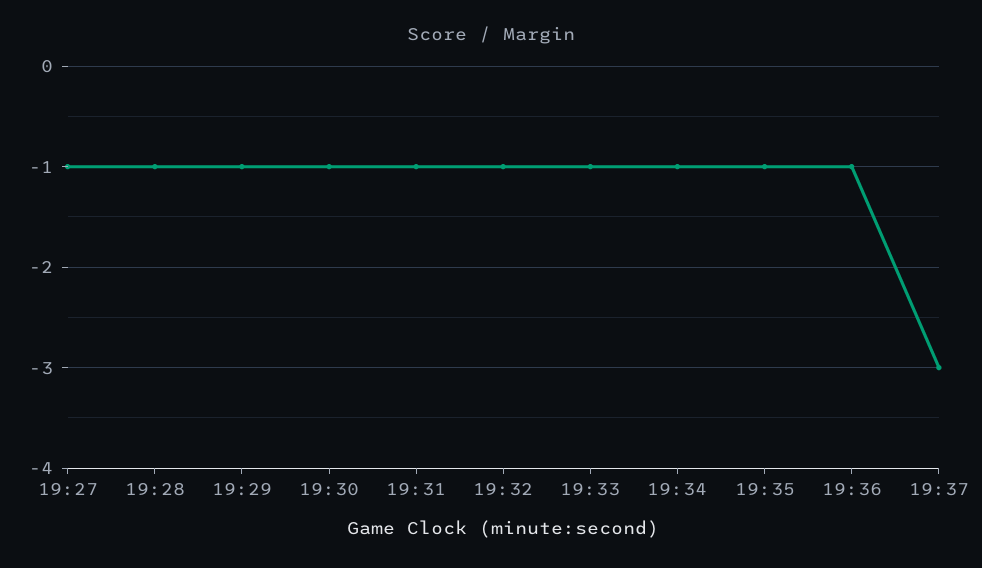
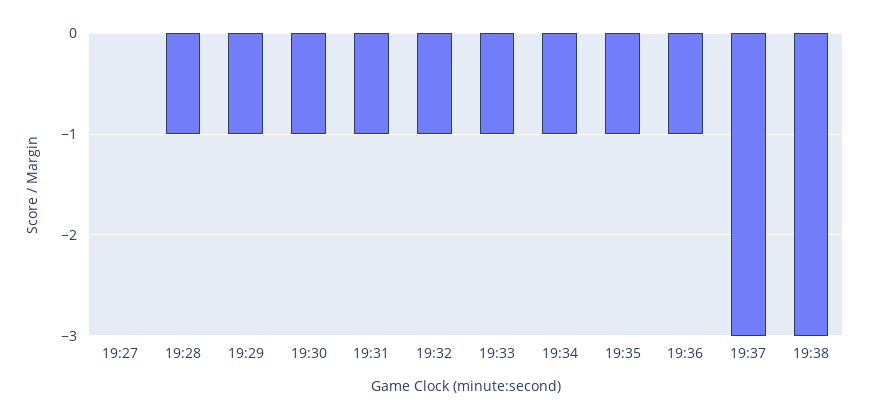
19:27: -1 -> 0
19:38: none -> -3

